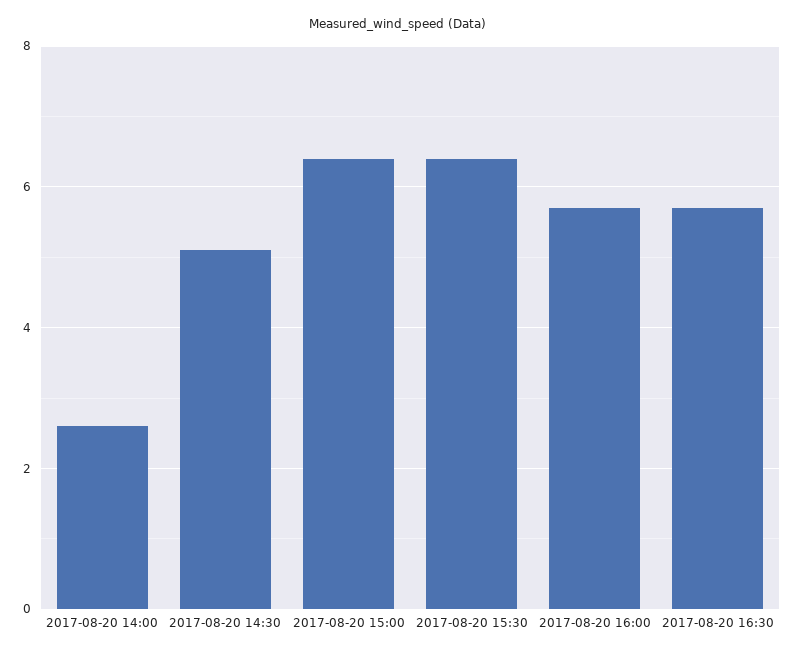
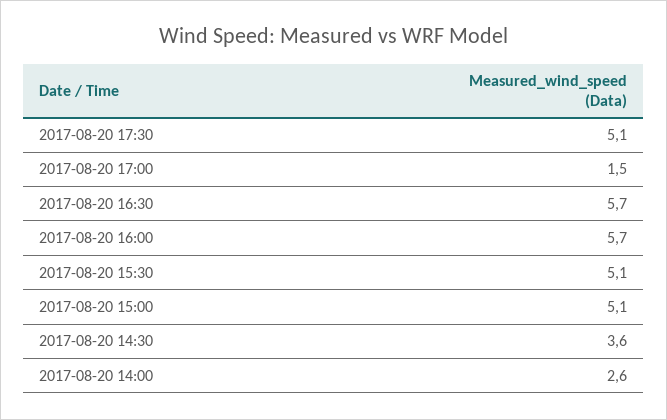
2017-08-20 14:30: 5 -> 3.6
2017-08-20 15:00: 6.5 -> 5.1
2017-08-20 15:30: 6.5 -> 5.1
2017-08-20 17:30: none -> 5.1
2017-08-20 17:00: none -> 1.5

